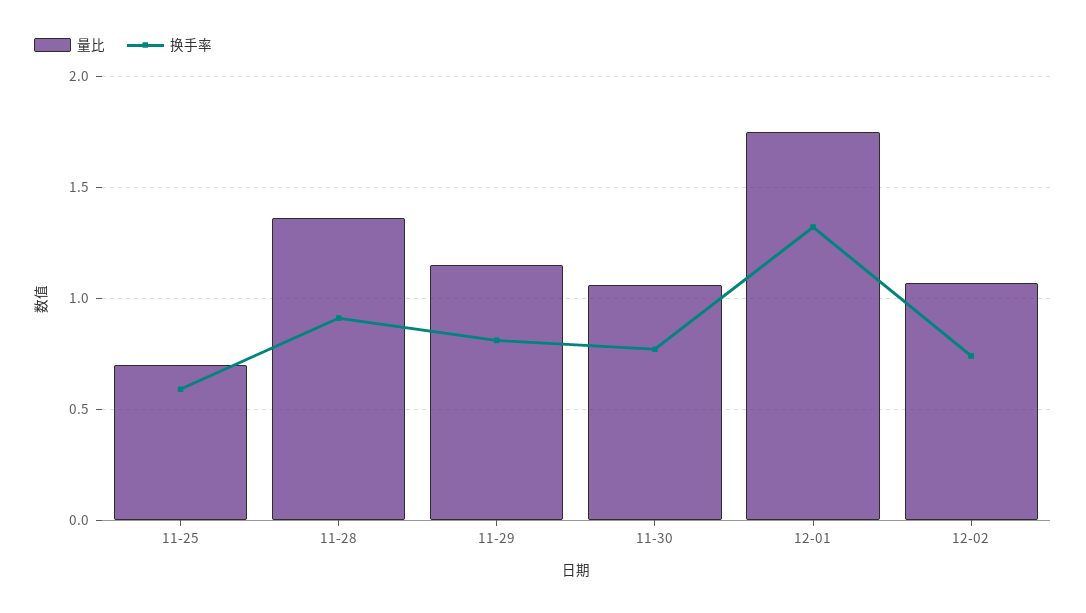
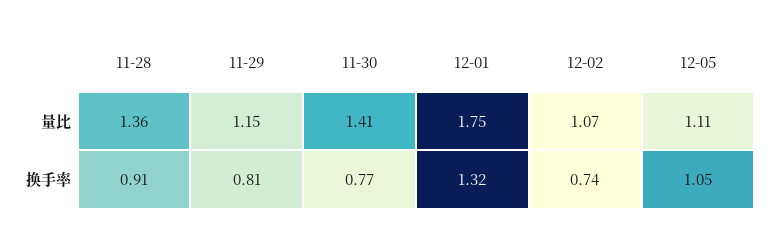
量比, 11-25: 0.7 -> none
换手率, 11-25: 0.6 -> none
量比, 11-30: 1.05 -> 1.41
量比, 12-05: none -> 1.11
换手率, 12-05: none -> 1.05

